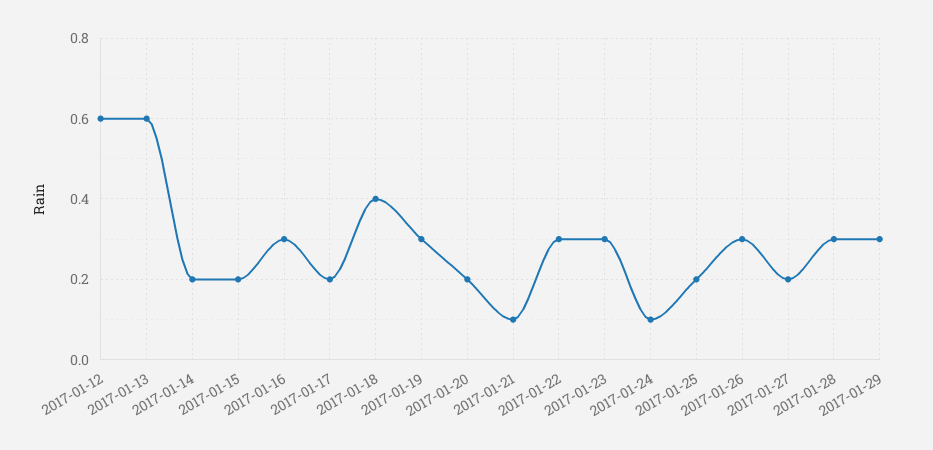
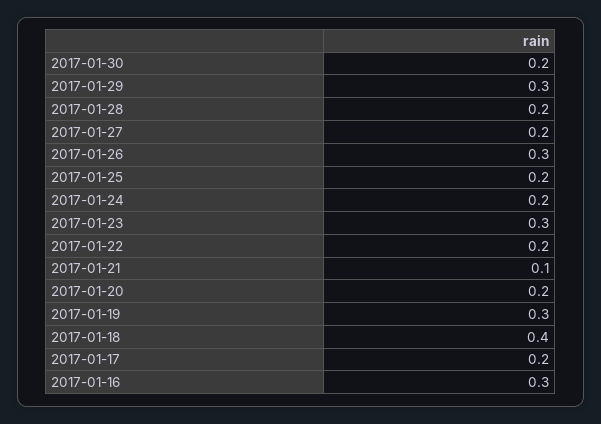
2017-01-12: 0.6 -> none
2017-01-13: 0.6 -> none
2017-01-14: 0.2 -> none
2017-01-15: 0.2 -> none
2017-01-22: 0.3 -> 0.2
2017-01-24: 0.1 -> 0.2
2017-01-28: 0.3 -> 0.2
2017-01-30: none -> 0.2

